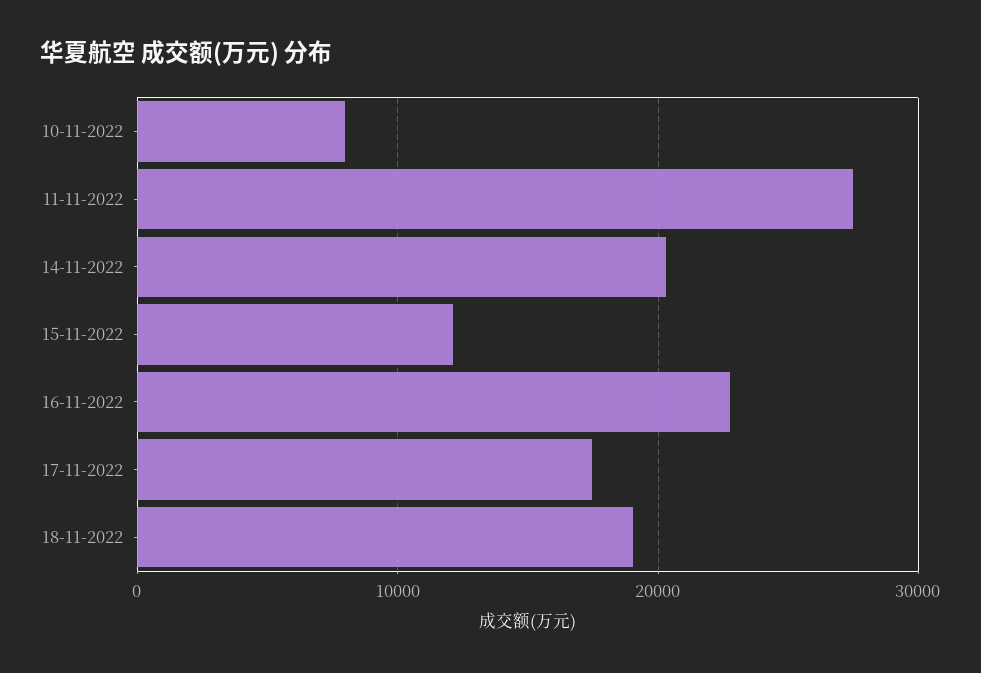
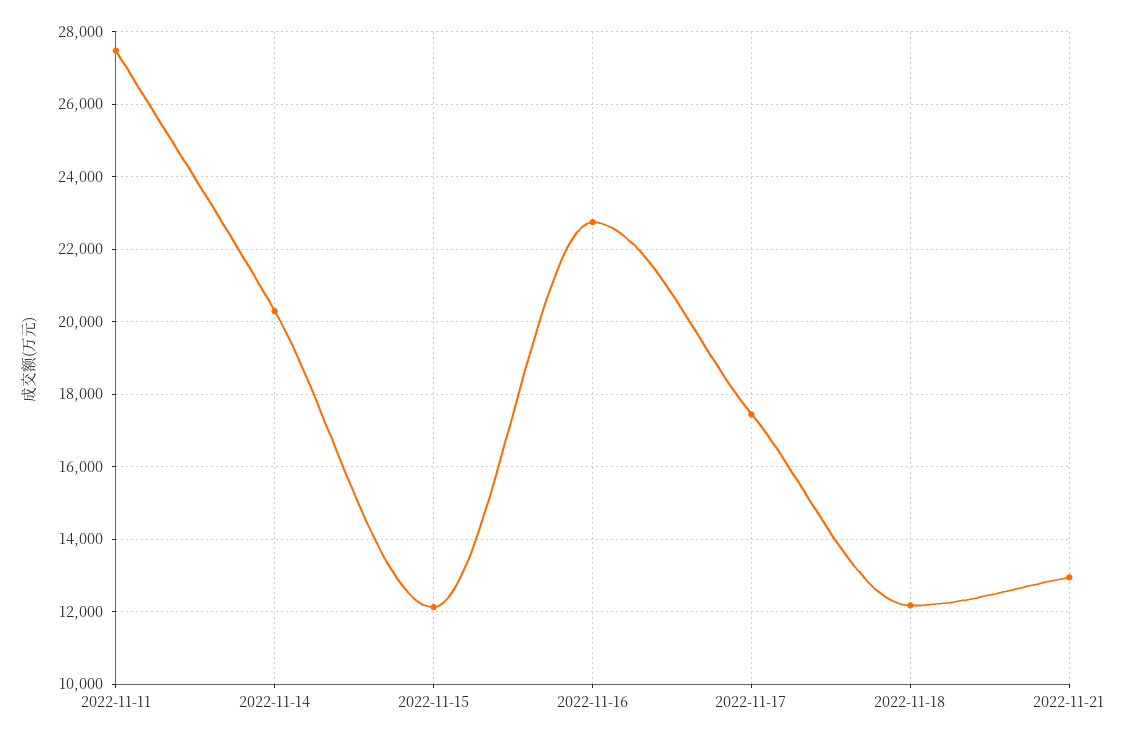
10-11-2022: 8000 -> none
18-11-2022: 19000 -> 12200
2022-11-21: none -> 13000

